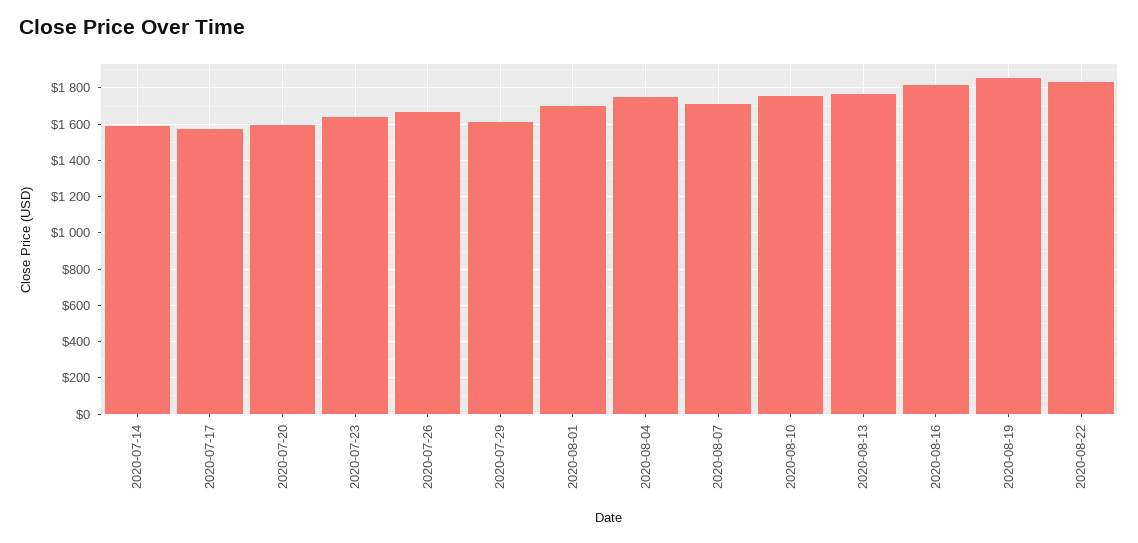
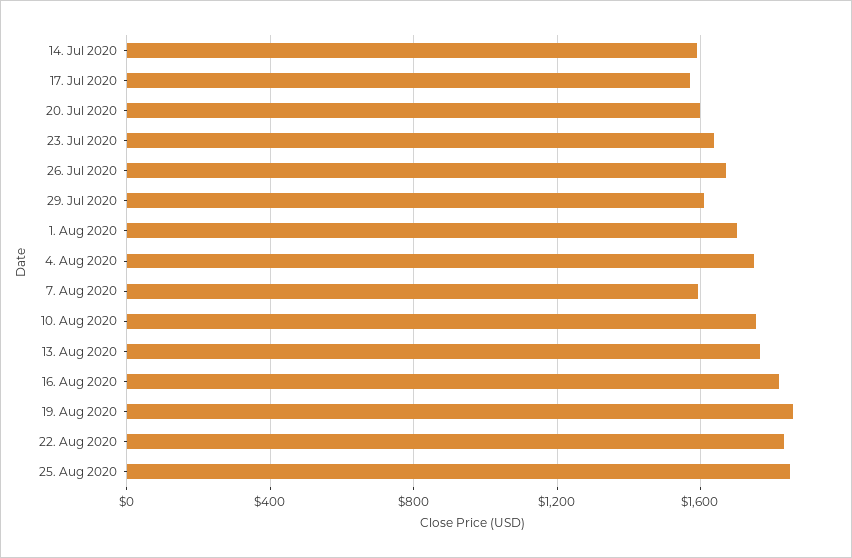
2020-08-07: 1700 -> 1600
25. Aug 2020: none -> 1850

